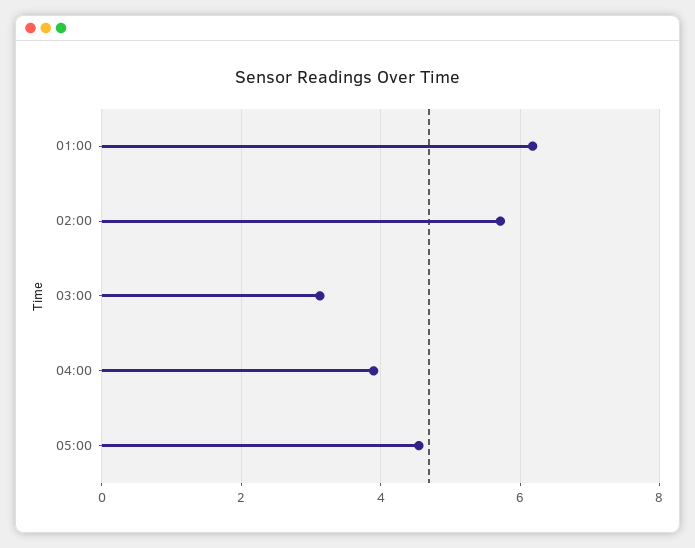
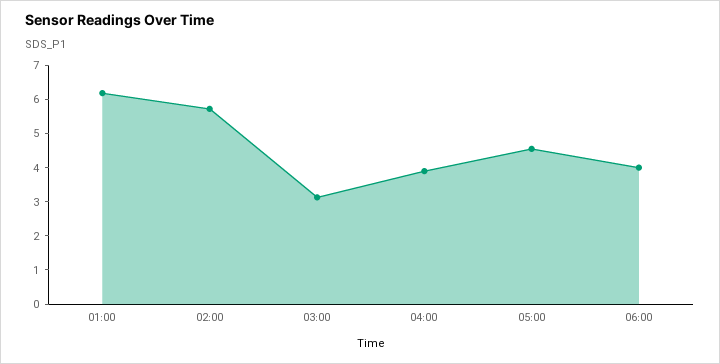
06:00: none -> 4

